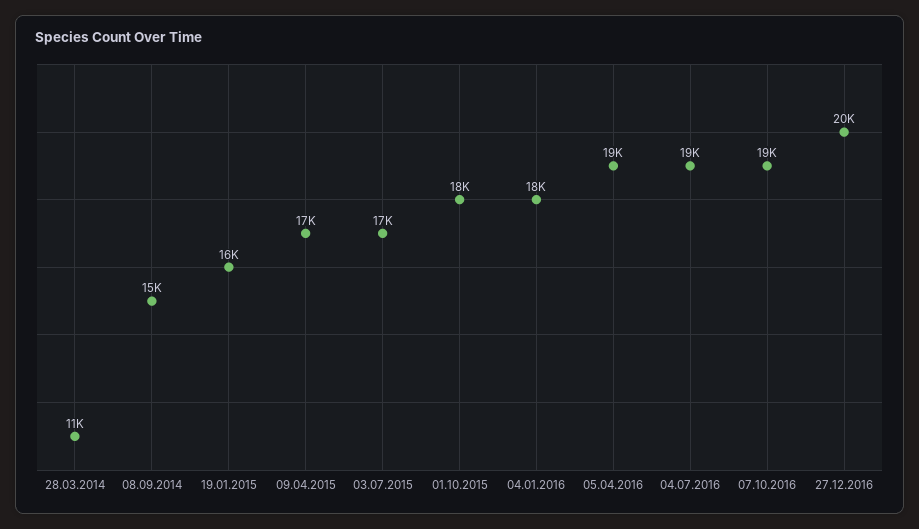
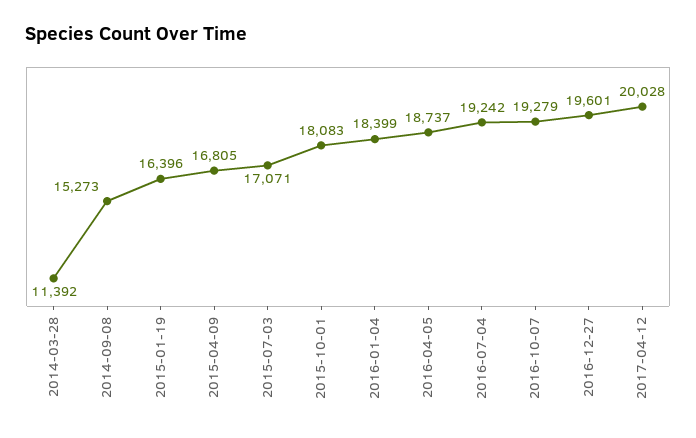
2017-04-12: none -> 20028

